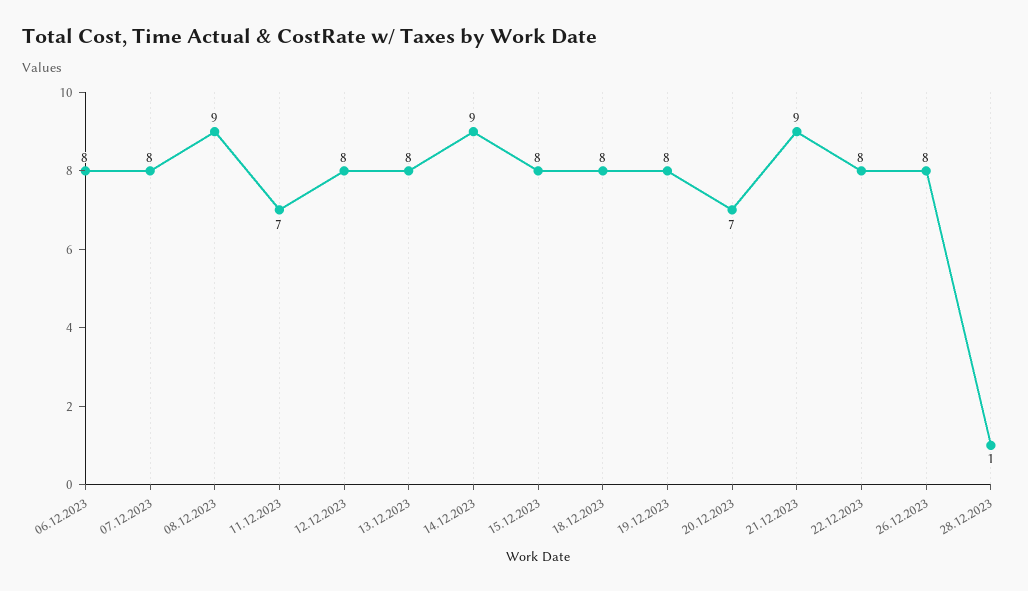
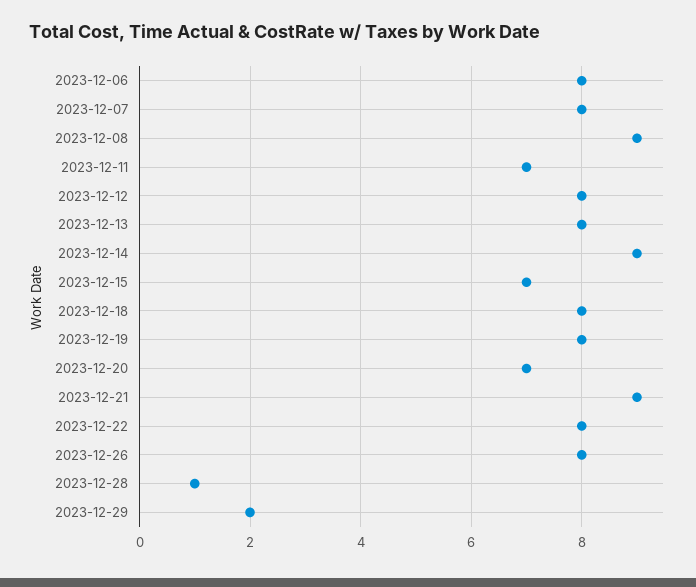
15.12.2023: 8 -> 7
2023-12-29: none -> 2

